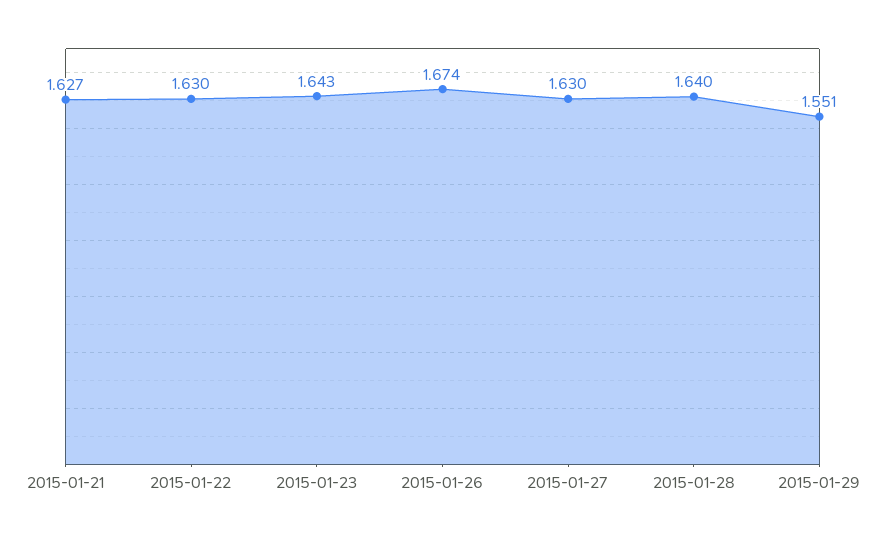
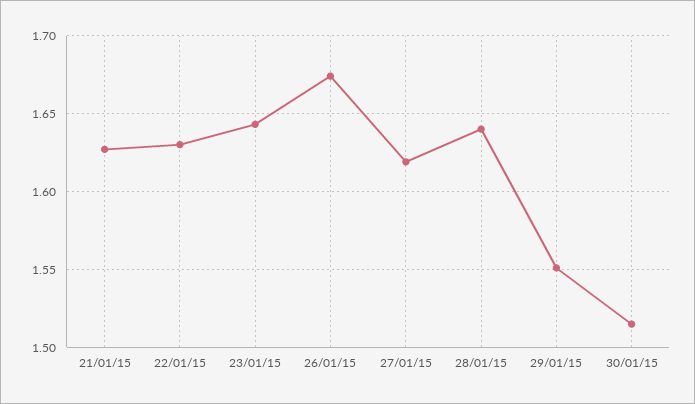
2015-01-27: 1.63 -> 1.62
30/01/15: none -> 1.515

